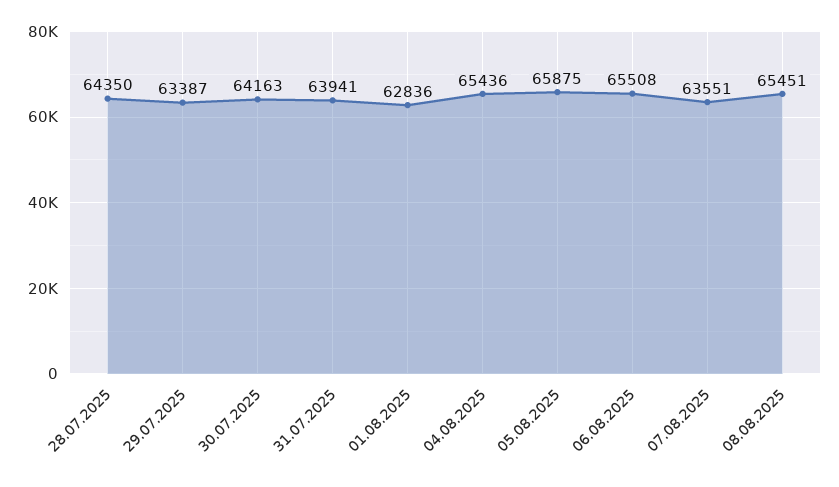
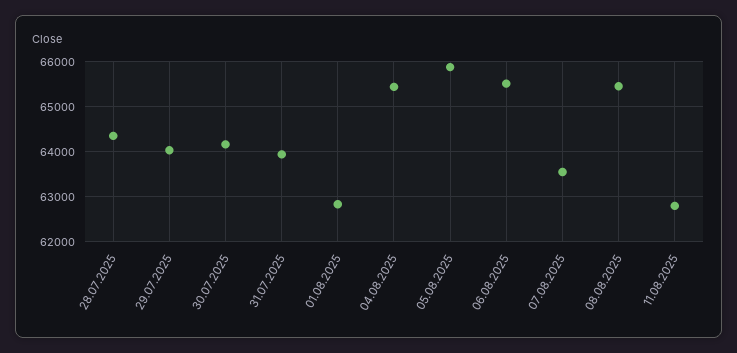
29.07.2025: 63387 -> 64000
11.08.2025: none -> 62800

